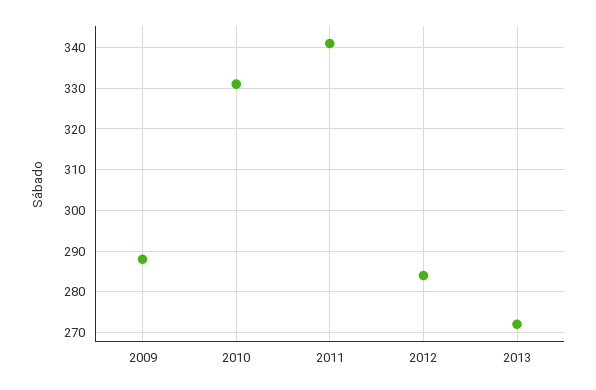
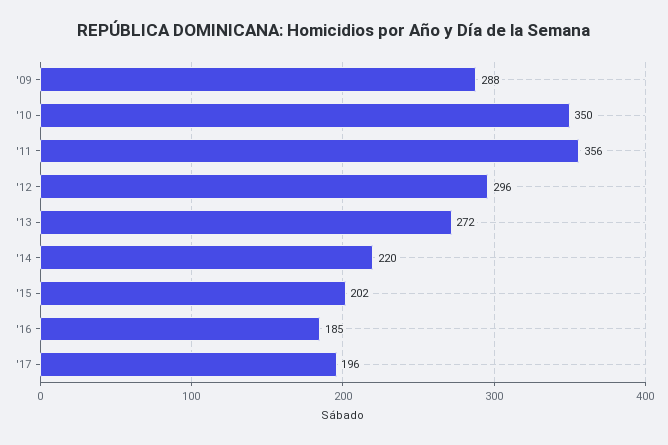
2010: 330 -> 350
2011: 340 -> 356
2012: 285 -> 296
'14: none -> 220
'15: none -> 202
'16: none -> 185
'17: none -> 196

